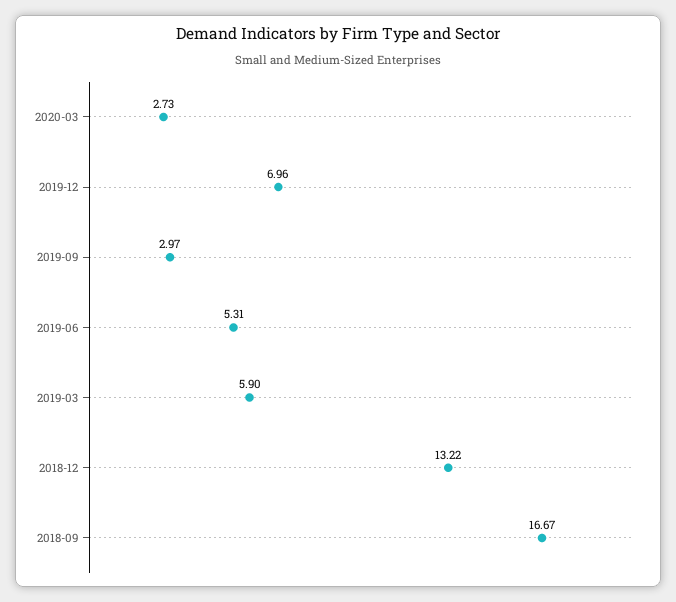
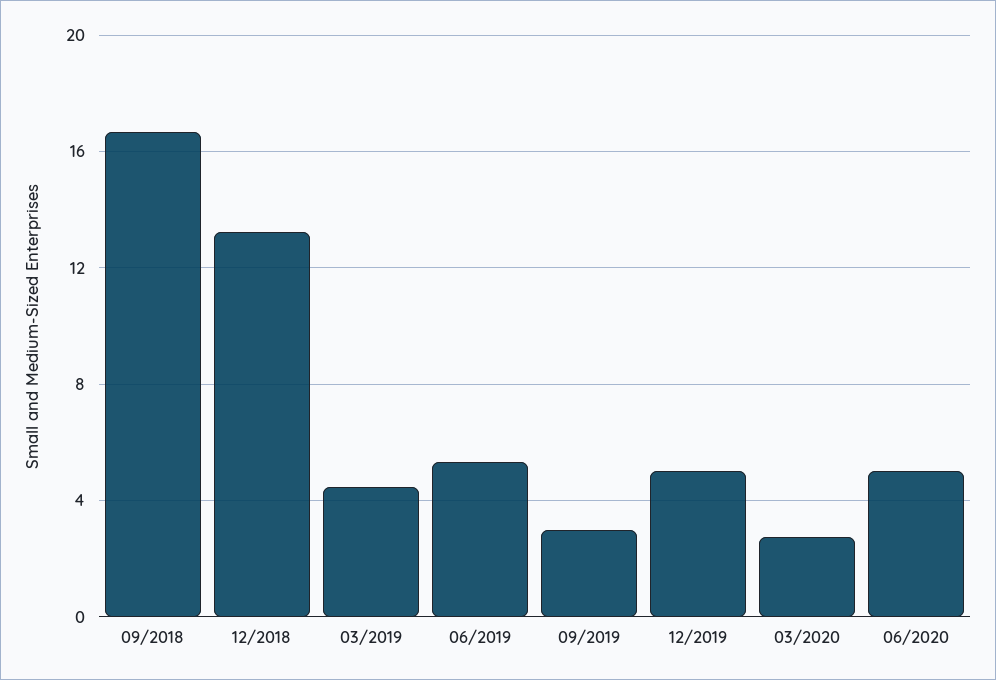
2019-12: 6.96 -> 5
2019-03: 5.9 -> 4.5
06/2020: none -> 5

